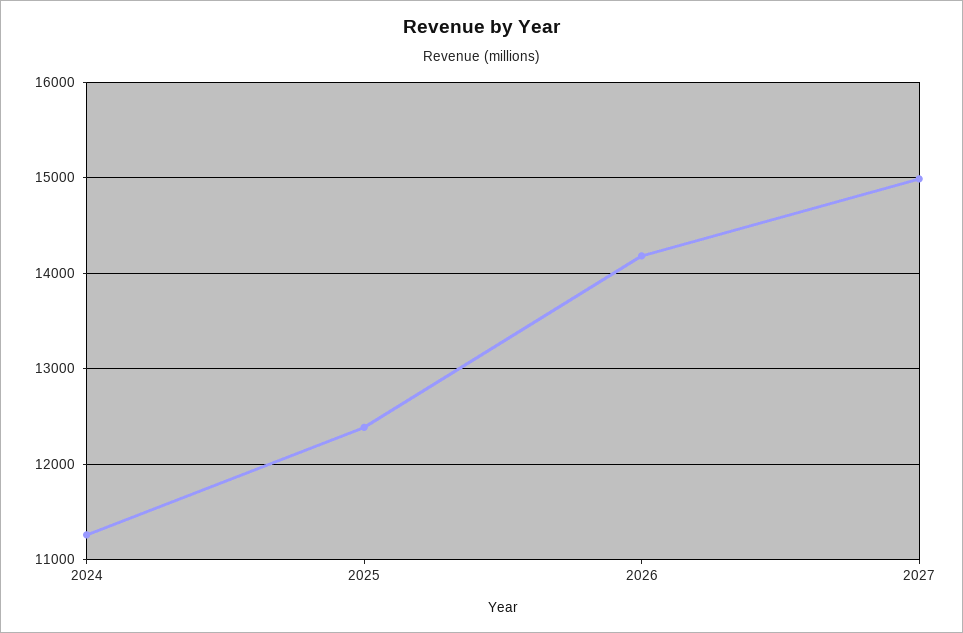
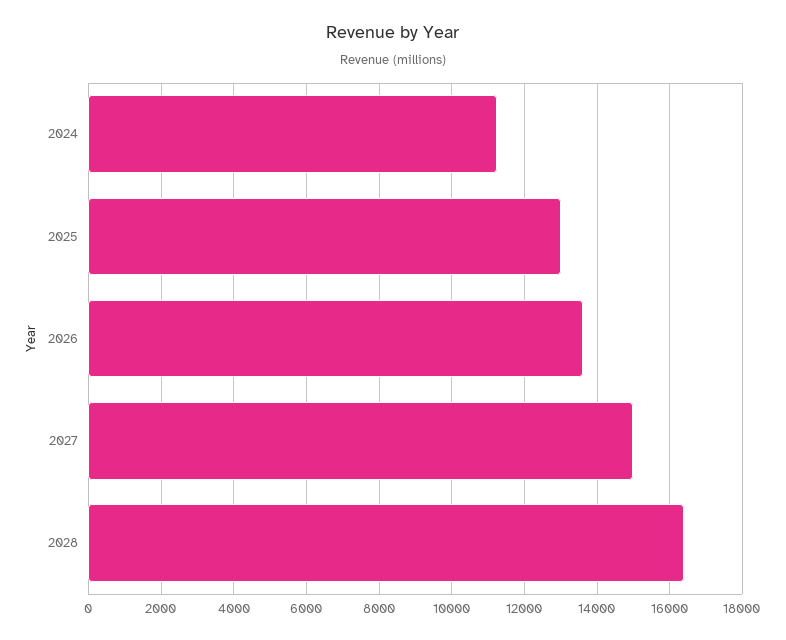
2025: 12400 -> 13000
2026: 14200 -> 13600
2028: none -> 16400

